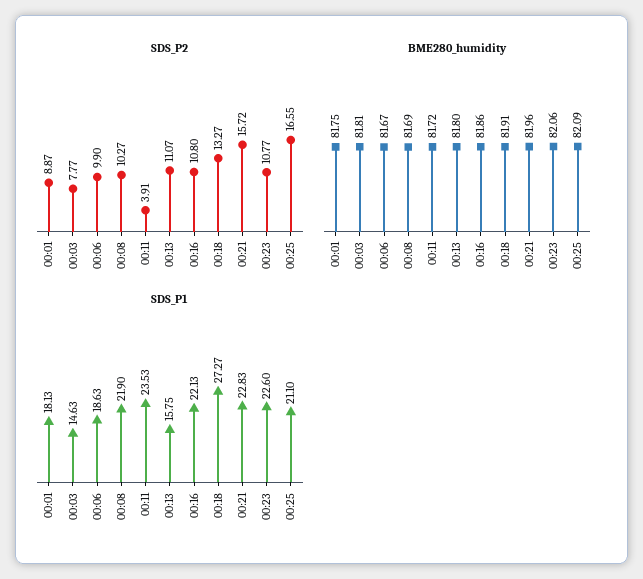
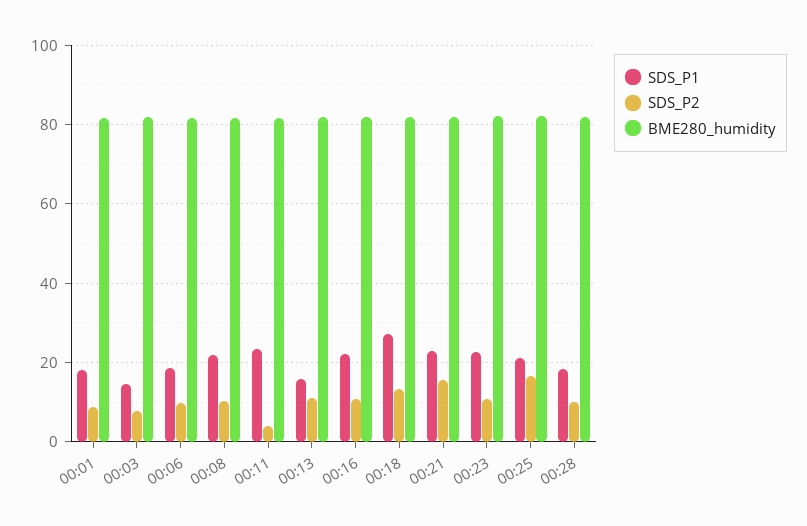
SDS_P1, 00:28: none -> 18
SDS_P2, 00:28: none -> 10
BME280_humidity, 00:28: none -> 82

